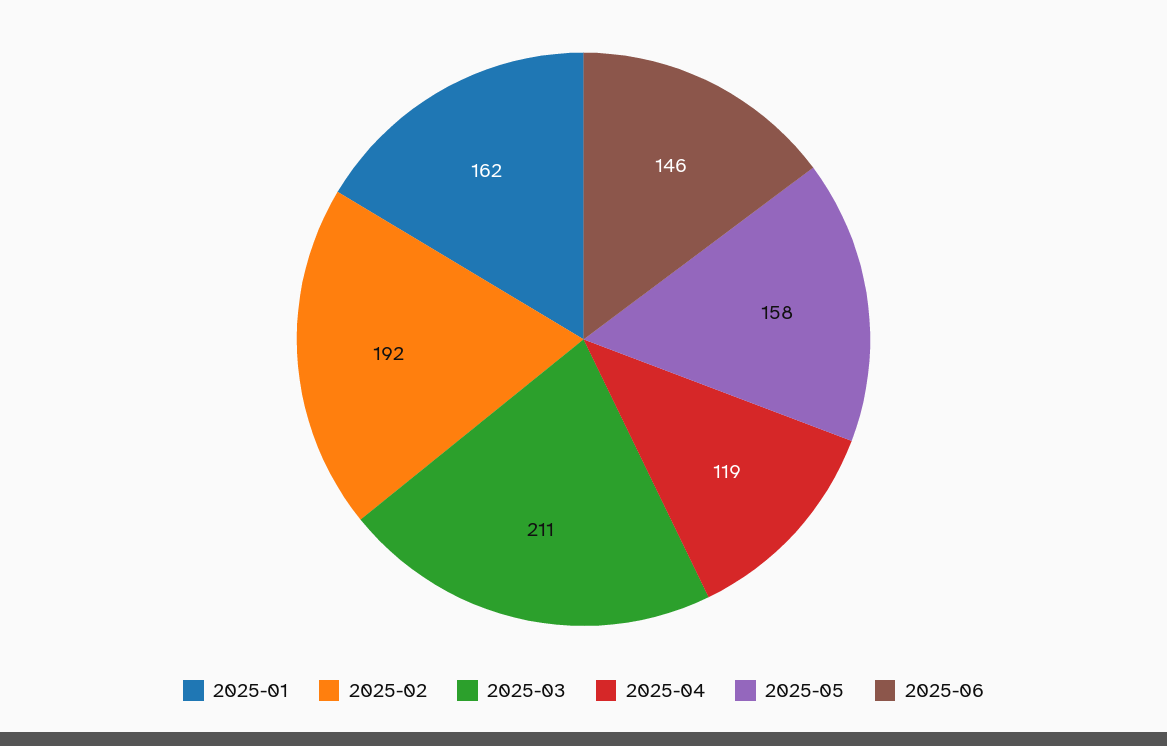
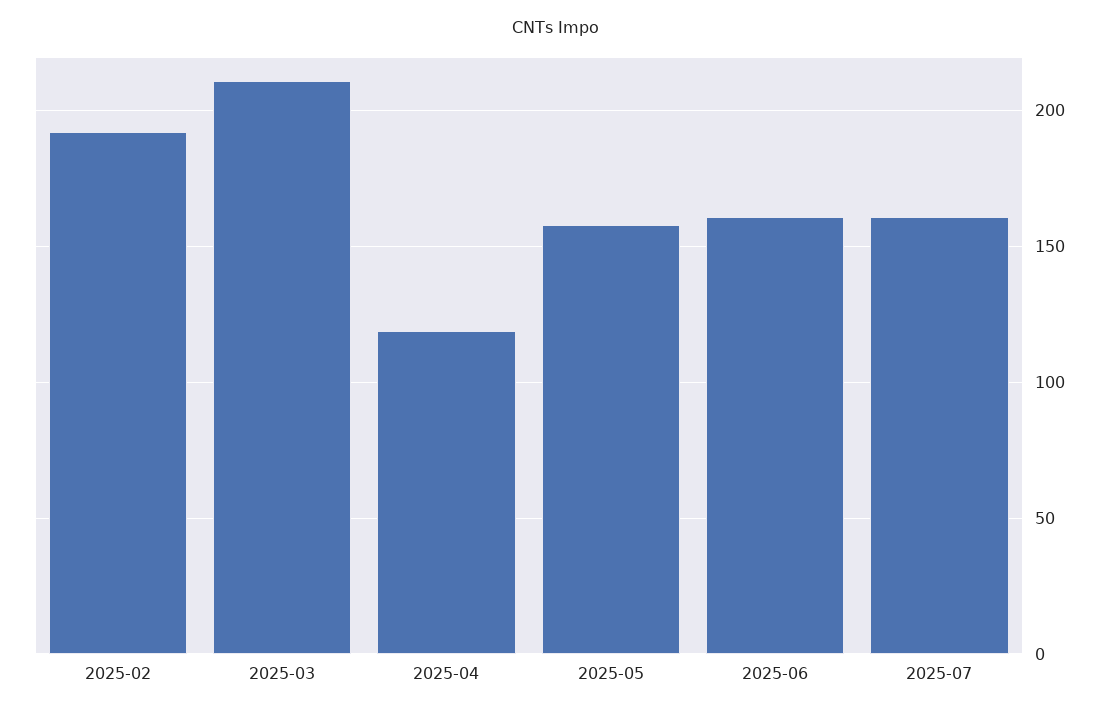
2025-01: 162 -> none
2025-06: 146 -> 160
2025-07: none -> 160

